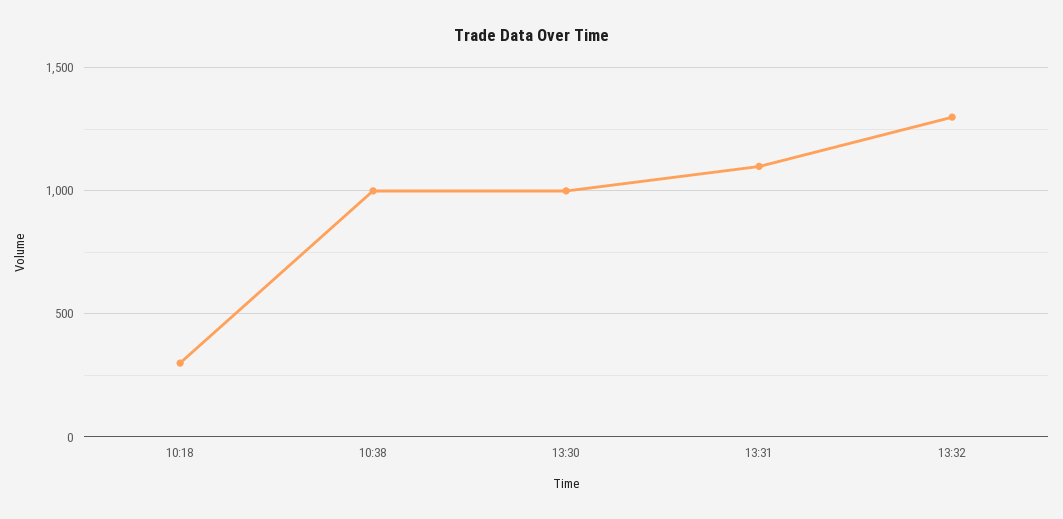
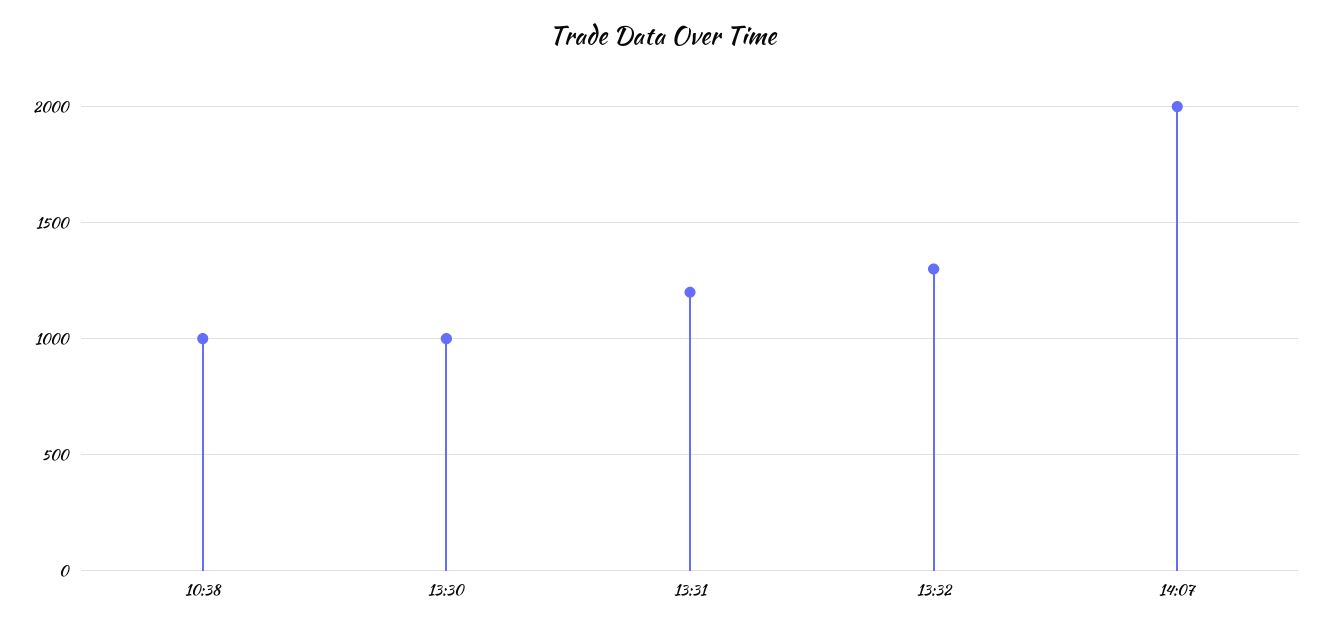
10:18: 300 -> none
13:31: 1100 -> 1200
14:07: none -> 2000

